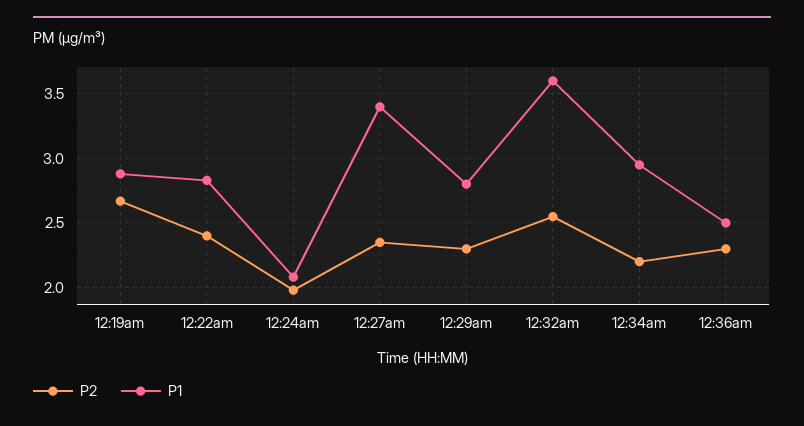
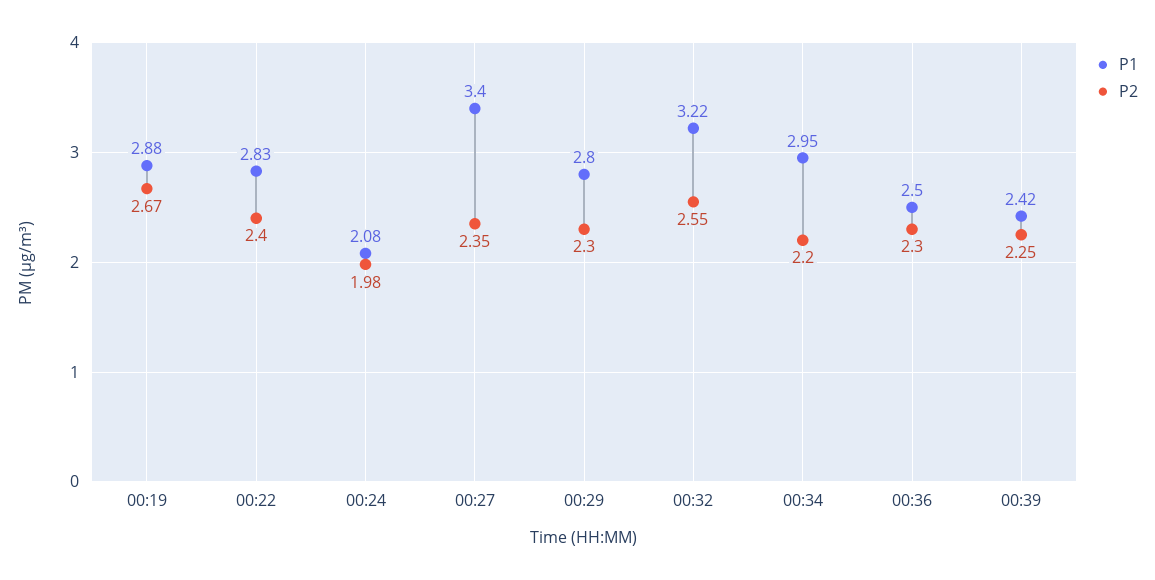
P1, 12:32am: 3.6 -> 3.22
P1, 00:39: none -> 2.42
P2, 00:39: none -> 2.25

